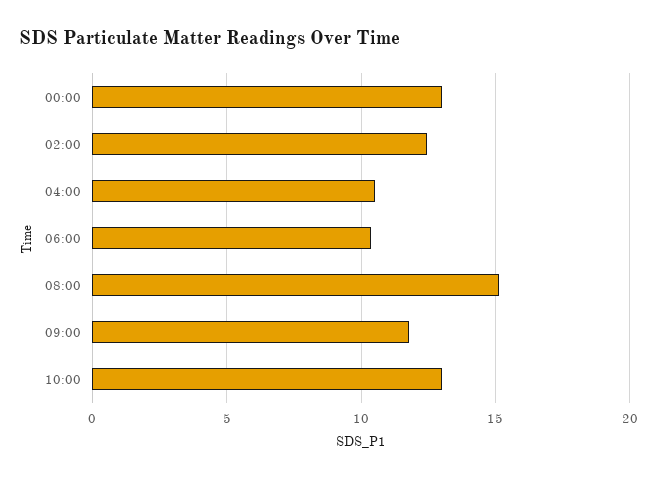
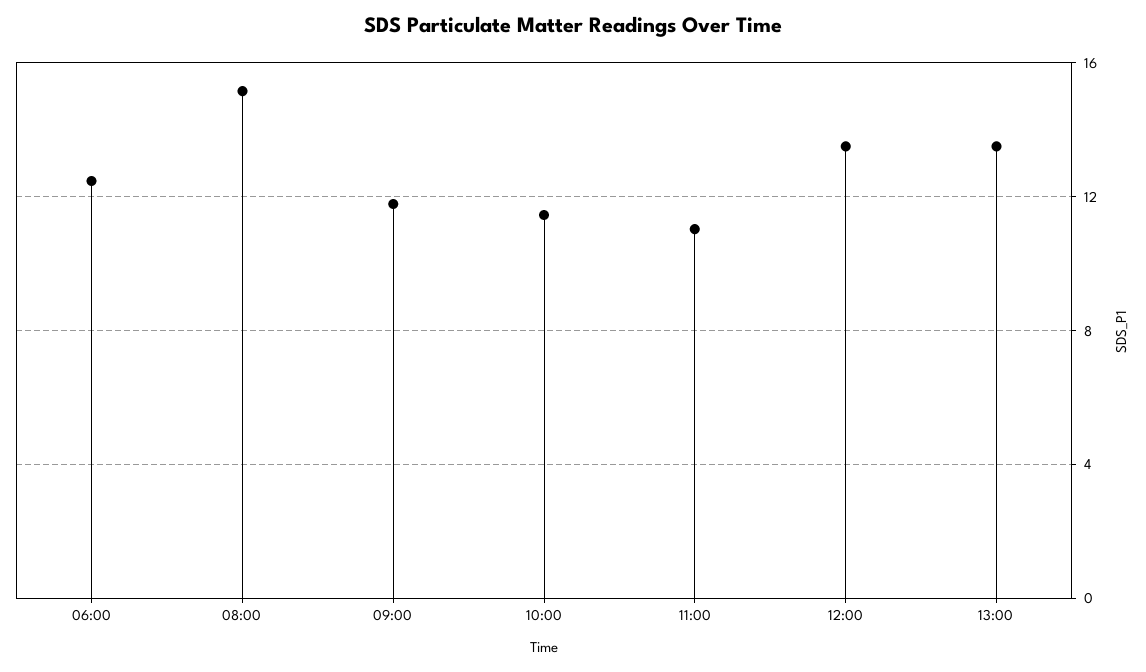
00:00: 13 -> none
02:00: 12.5 -> none
04:00: 10.5 -> none
06:00: 10.5 -> 12.5
10:00: 13 -> 11.5
11:00: none -> 11
12:00: none -> 13.5
13:00: none -> 13.5

